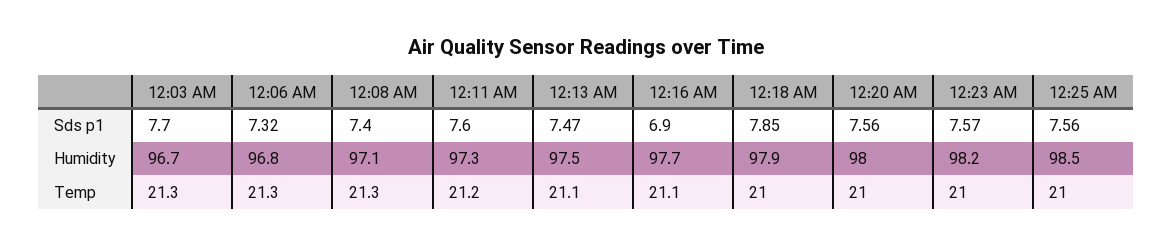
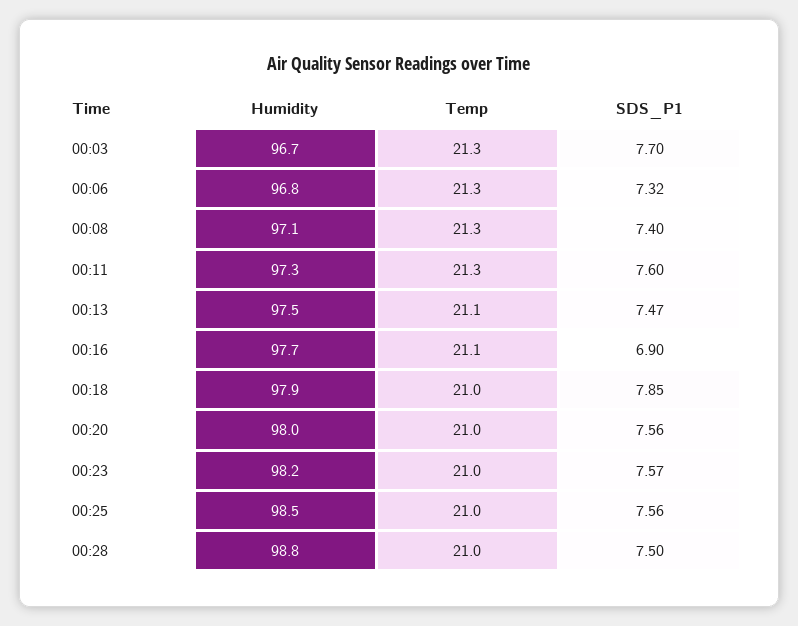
12:11 AM, Temp: 21.2 -> 21.3
00:28, Humidity: none -> 98.8
00:28, Temp: none -> 21
00:28, Sds p1: none -> 7.5

